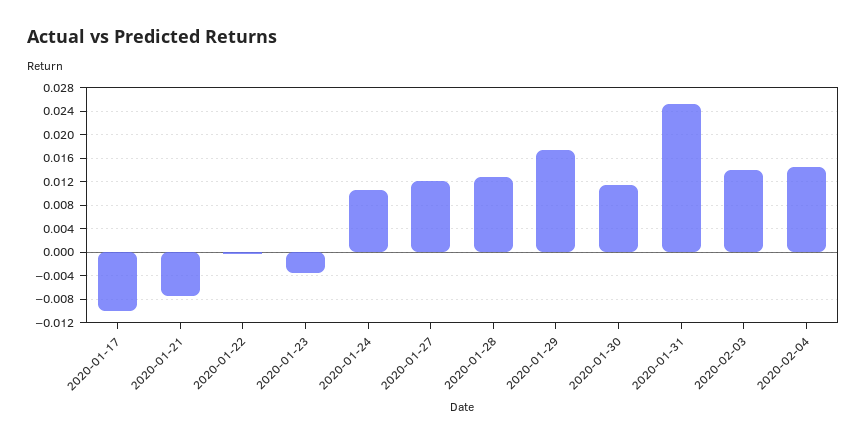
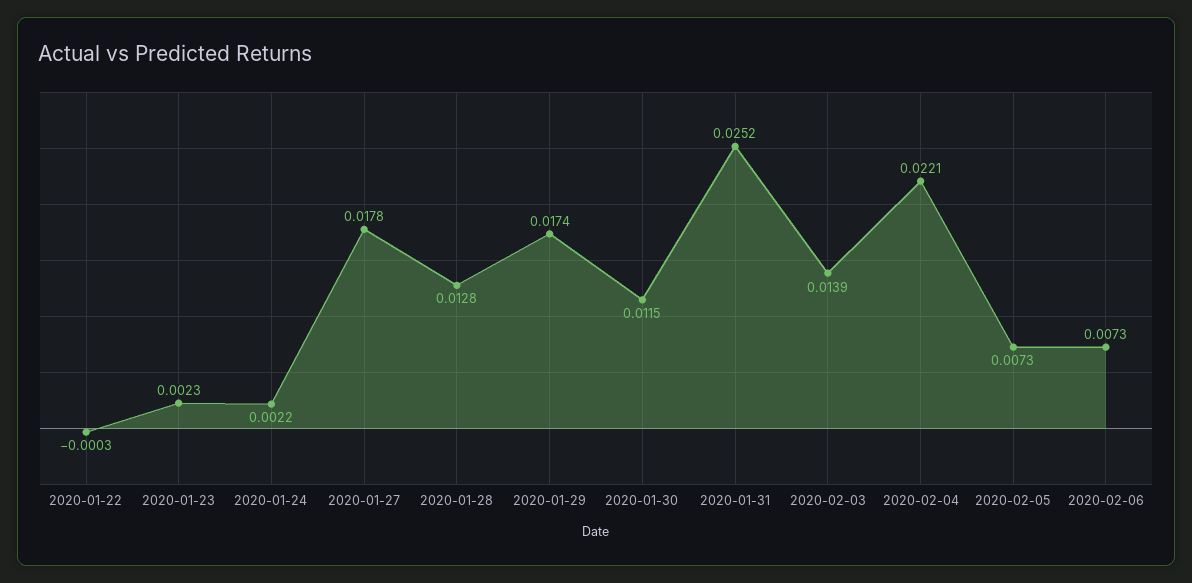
2020-01-17: -0.01 -> none
2020-01-21: -0.008 -> none
2020-01-23: -0.004 -> 0.0023
2020-01-24: 0.01 -> 0.0022
2020-01-27: 0.012 -> 0.0178
2020-02-04: 0.014 -> 0.0221
2020-02-05: none -> 0.0073
2020-02-06: none -> 0.0073

